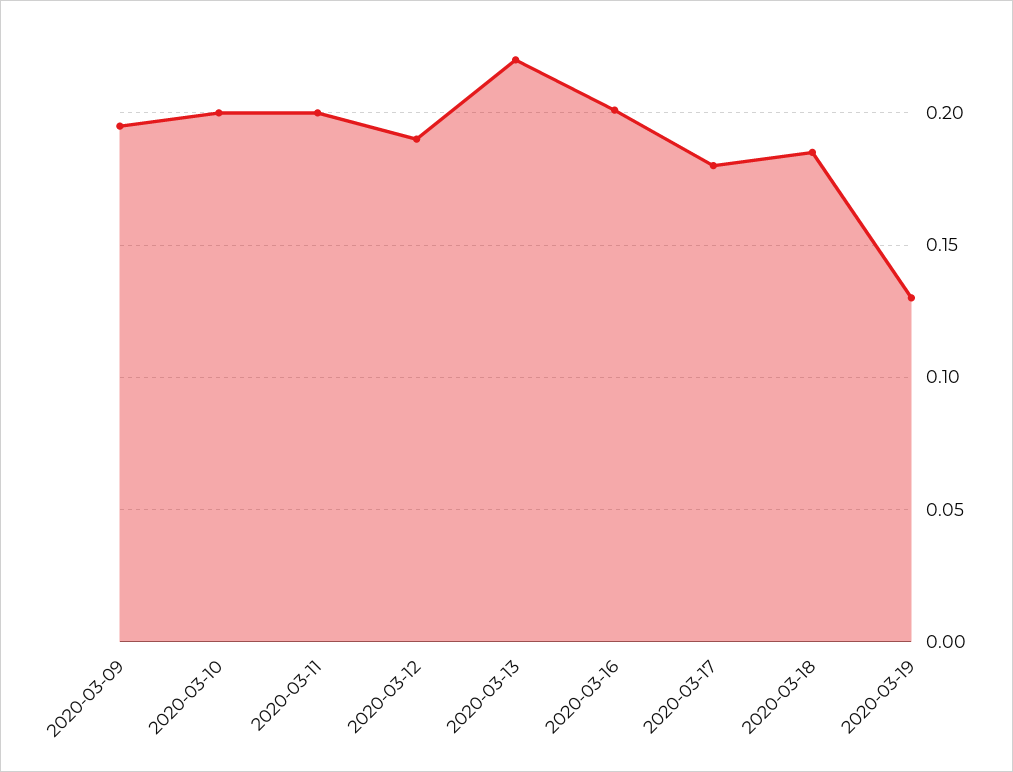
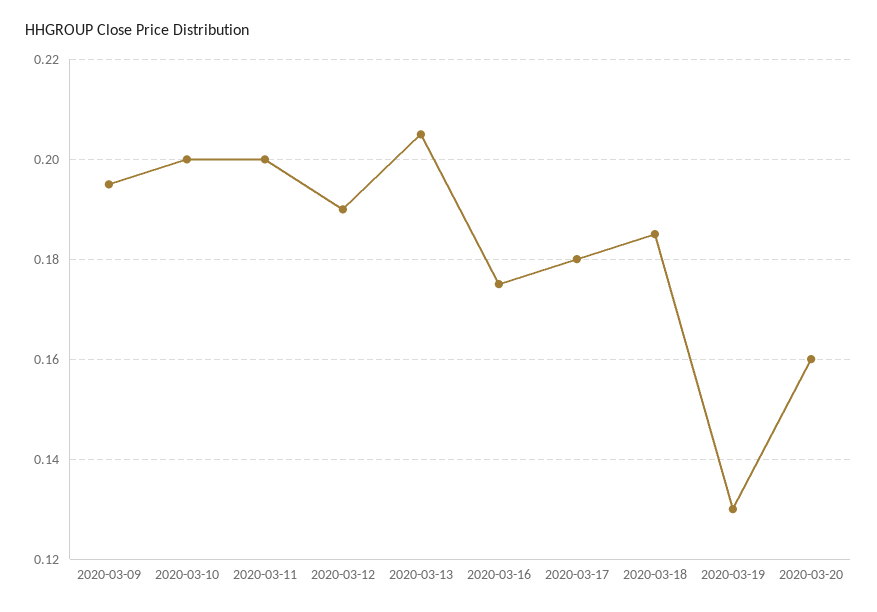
2020-03-13: 0.22 -> 0.205
2020-03-16: 0.2 -> 0.175
2020-03-20: none -> 0.16

